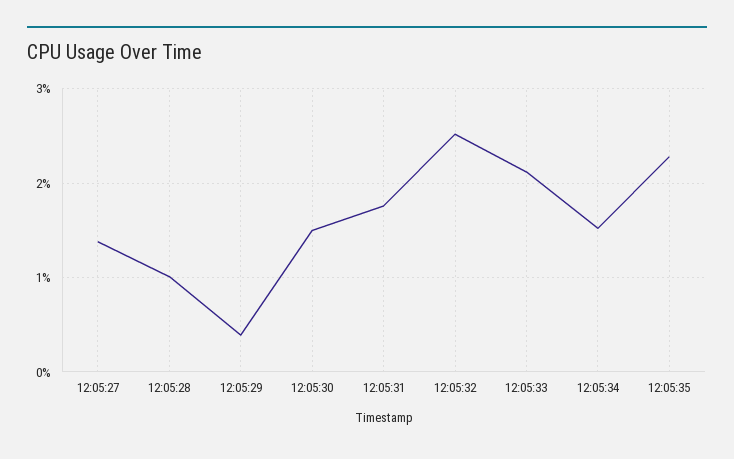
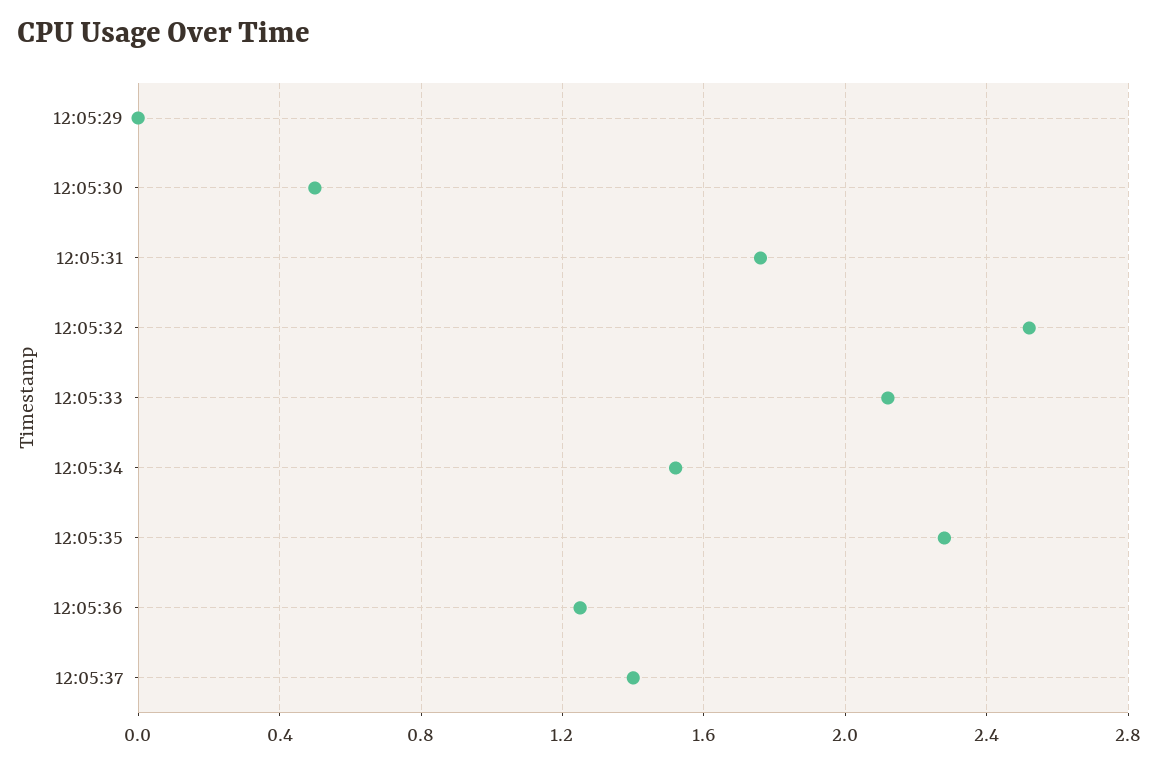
12:05:27: 1.4 -> none
12:05:28: 1 -> none
12:05:29: 0.4 -> 0
12:05:30: 1.5 -> 0.5
12:05:36: none -> 1.25
12:05:37: none -> 1.4

